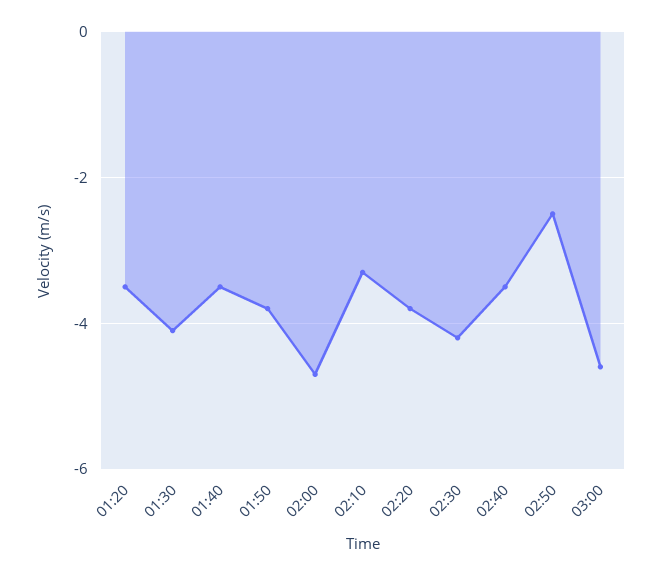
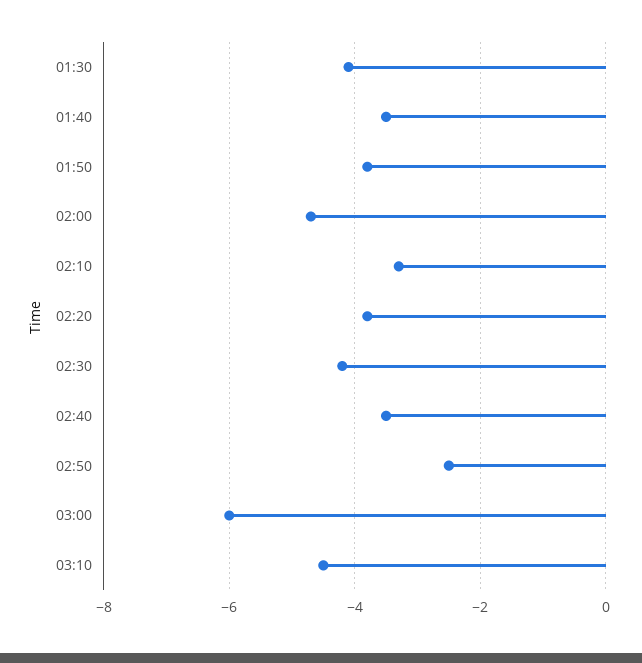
01:20: -3.5 -> none
03:00: -4.5 -> -6
03:10: none -> -4.5

